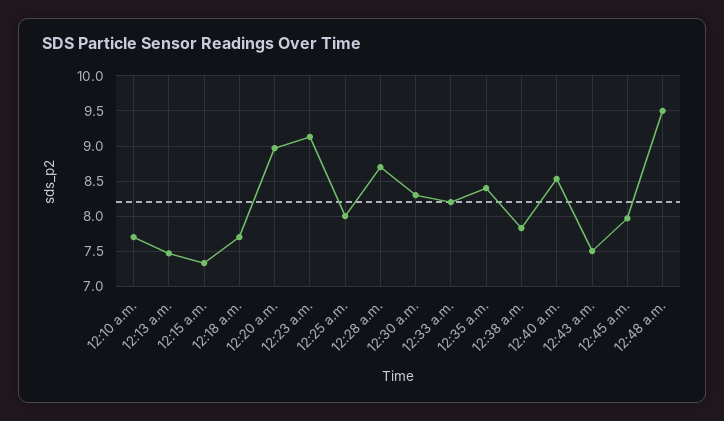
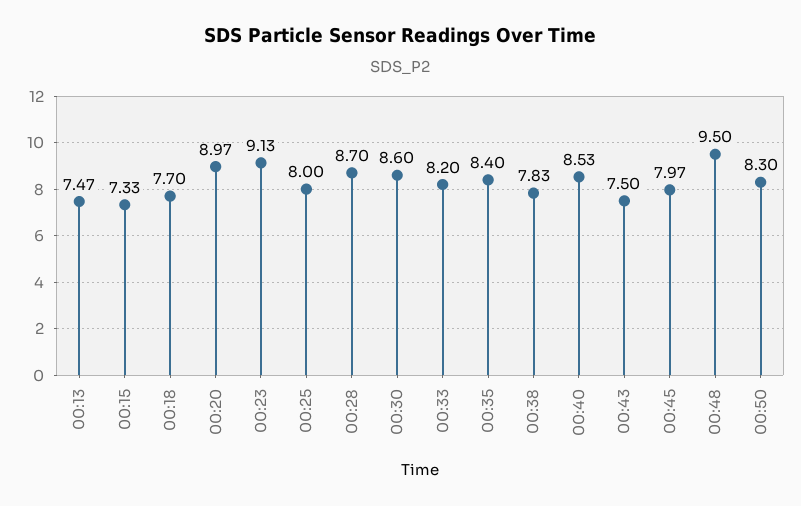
12:10 a.m.: 7.7 -> none
12:30 a.m.: 8.3 -> 8.6
00:50: none -> 8.3

